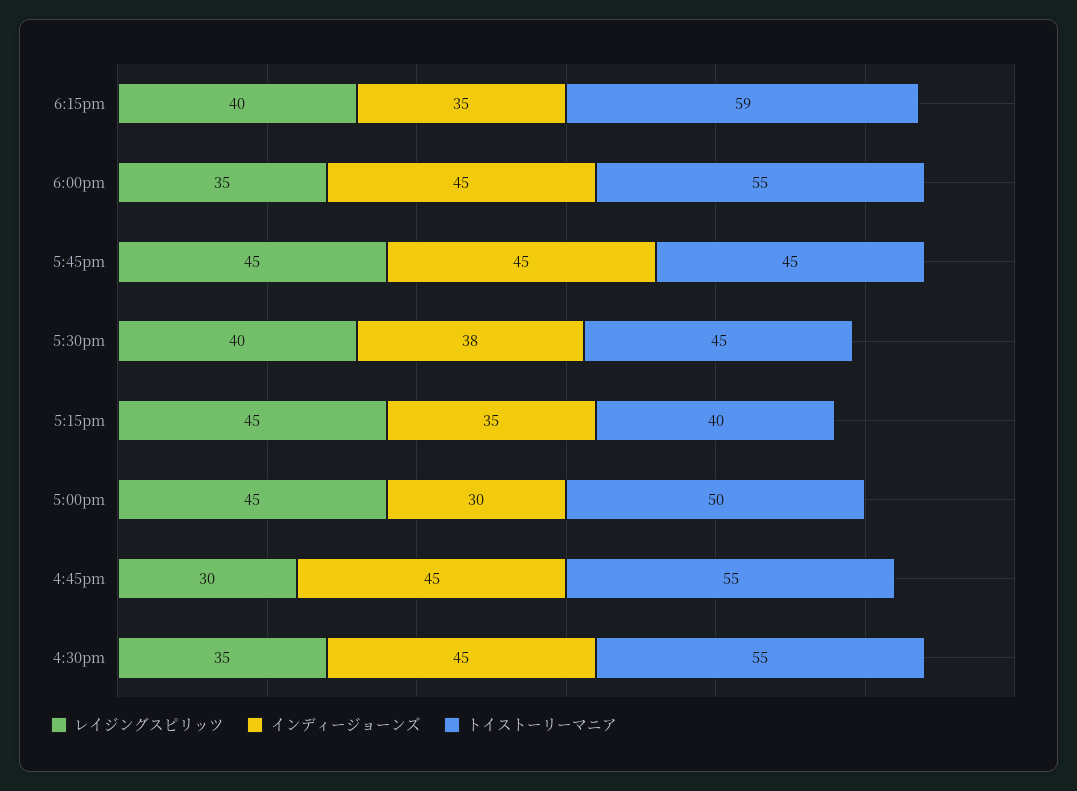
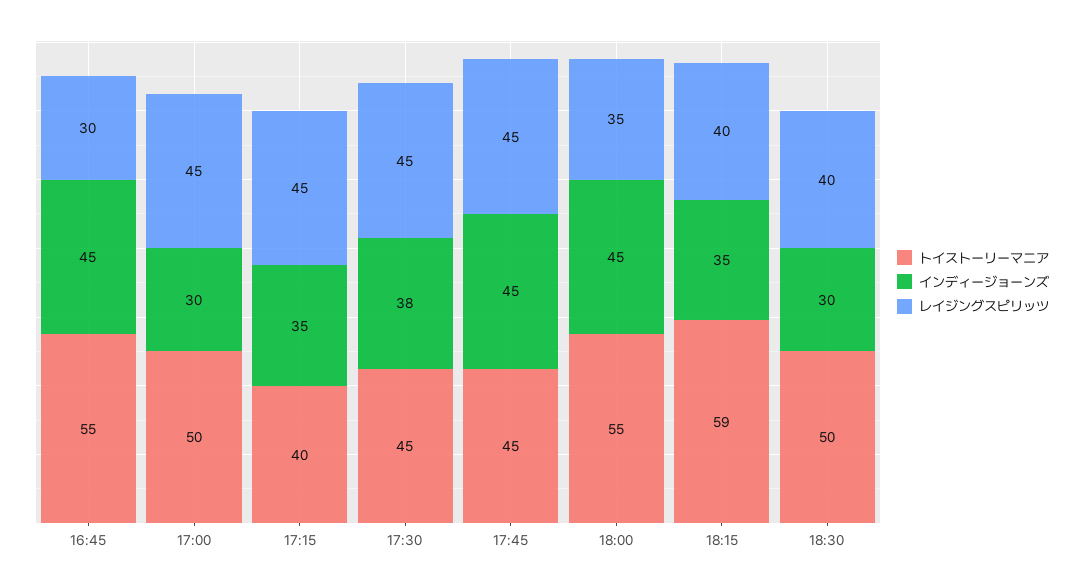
レイジングスピリッツ, 5:30pm: 40 -> 45
レイジングスピリッツ, 4:30pm: 35 -> none
インディージョーンズ, 4:30pm: 45 -> none
トイストーリーマニア, 4:30pm: 55 -> none
トイストーリーマニア, 18:30: none -> 50
インディージョーンズ, 18:30: none -> 30
レイジングスピリッツ, 18:30: none -> 40

